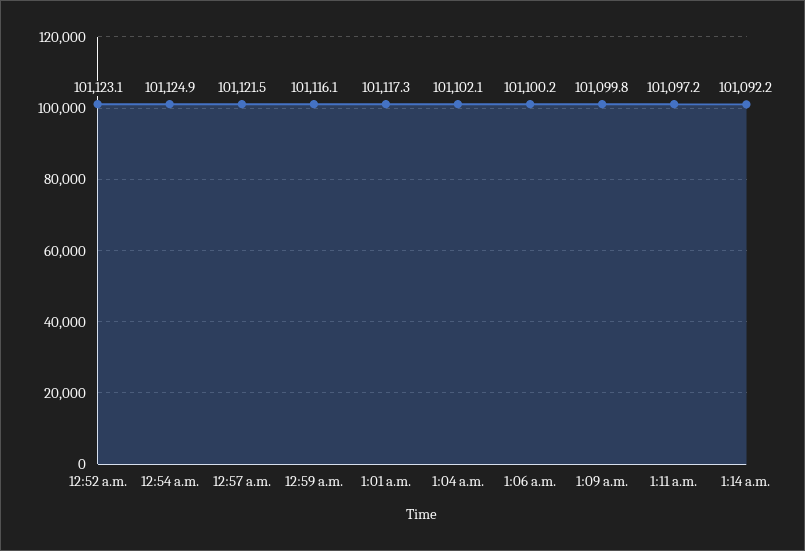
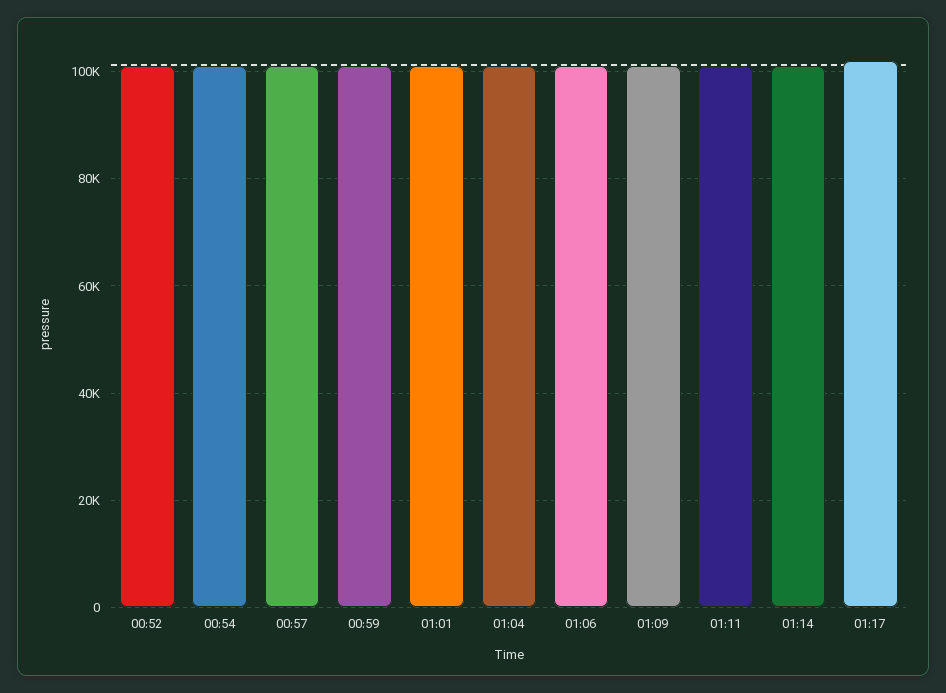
01:17: none -> 102000

